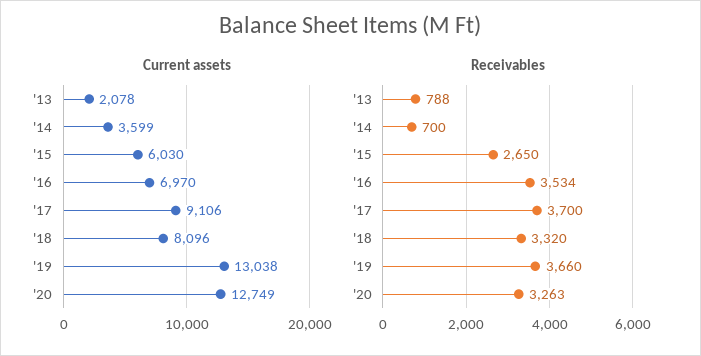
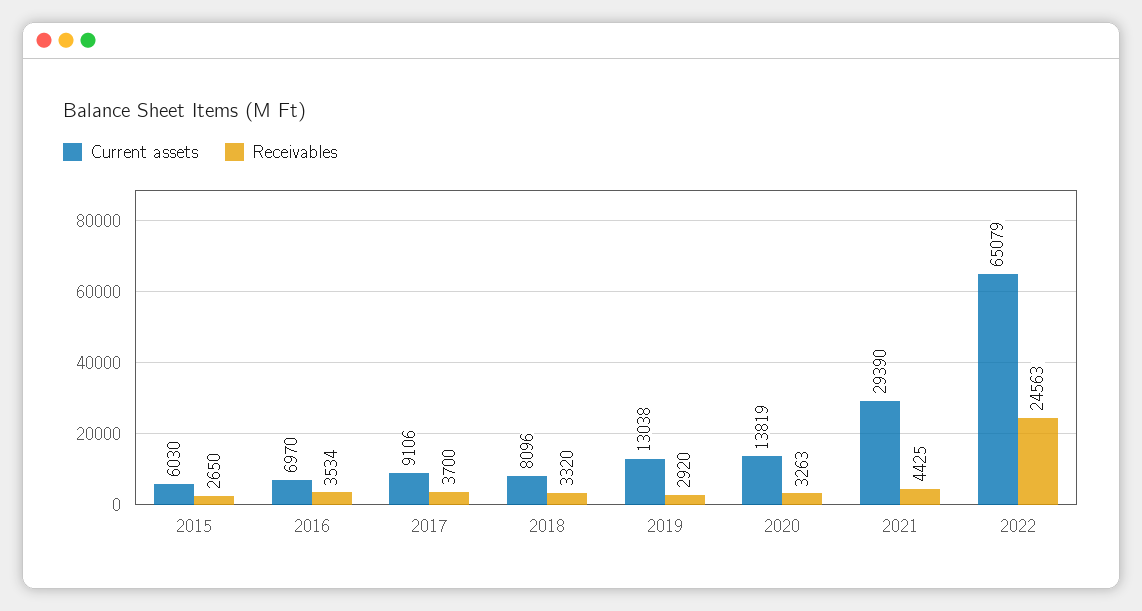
Current assets, '13: 2078 -> none
Current assets, '14: 3599 -> none
Current assets, '20: 12749 -> 13819
Receivables, '13: 788 -> none
Receivables, '14: 700 -> none
Receivables, '19: 3660 -> 2920
Current assets, 2021: none -> 29390
Receivables, 2021: none -> 4425
Current assets, 2022: none -> 65079
Receivables, 2022: none -> 24563

